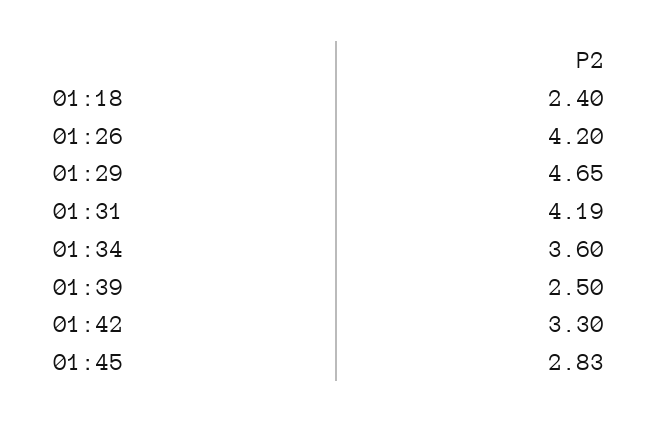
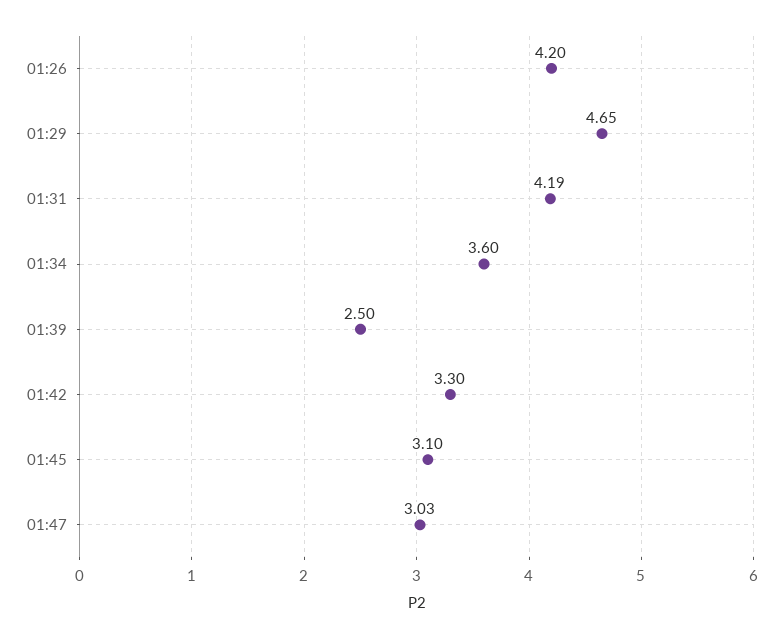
01:18: 2.4 -> none
01:45: 2.83 -> 3.1
01:47: none -> 3.03

